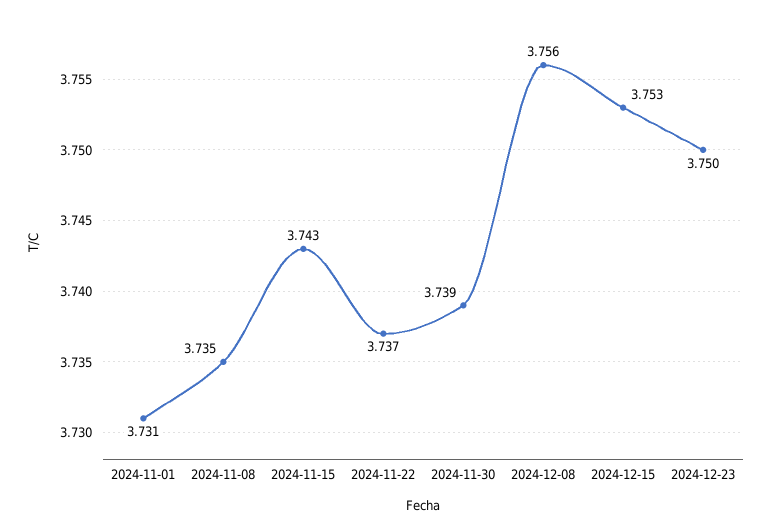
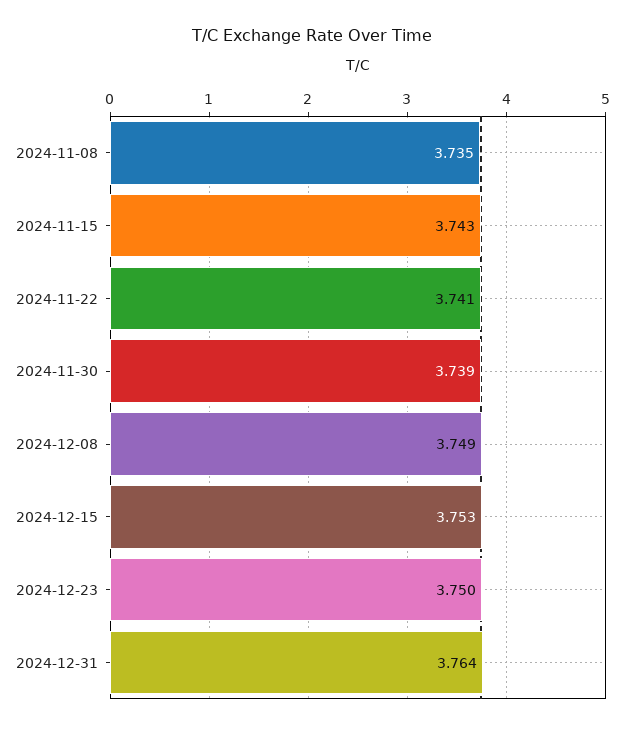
2024-11-01: 3.731 -> none
2024-11-22: 3.737 -> 3.741
2024-12-08: 3.756 -> 3.749
2024-12-31: none -> 3.764

